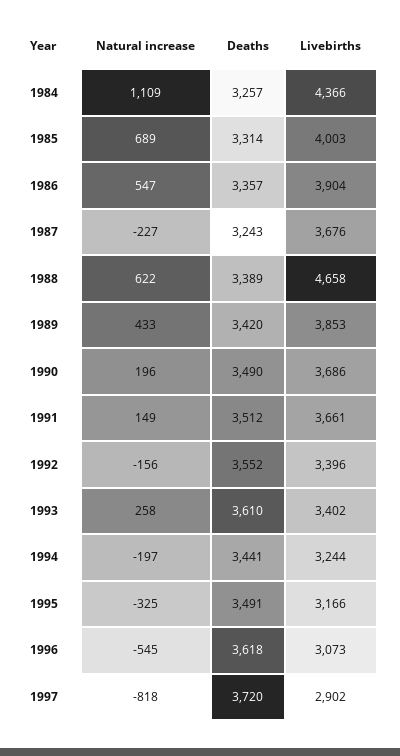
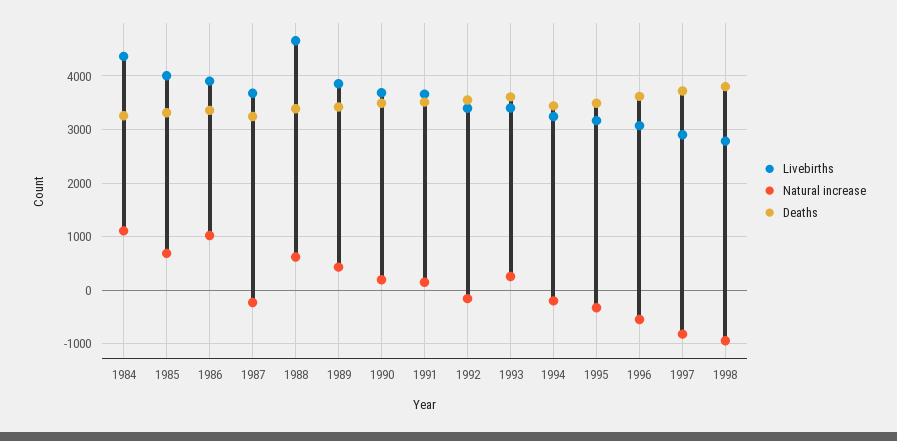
Natural increase, 1986: 547 -> 1000
Livebirths, 1998: none -> 2800
Natural increase, 1998: none -> -1000
Deaths, 1998: none -> 3800

